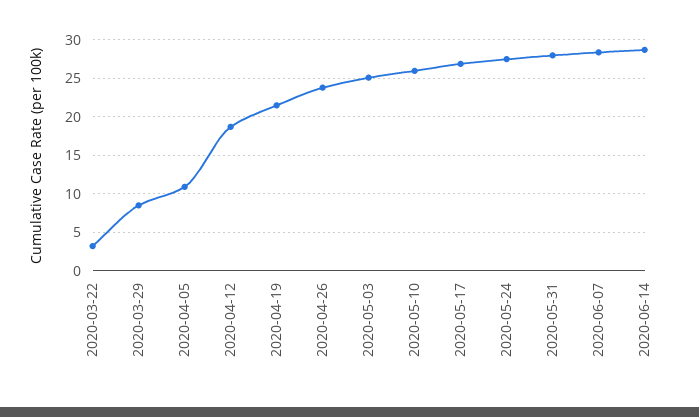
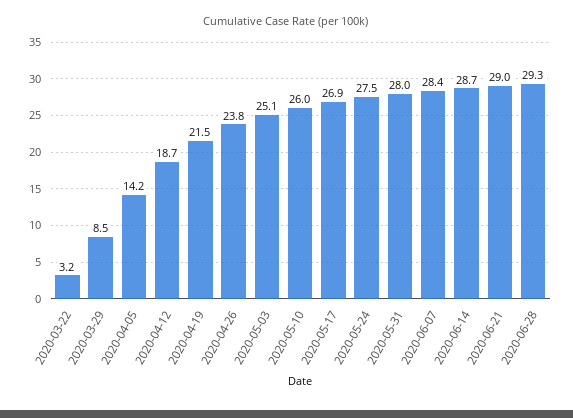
2020-04-05: 11 -> 14.2
2020-06-21: none -> 29
2020-06-28: none -> 29.3

